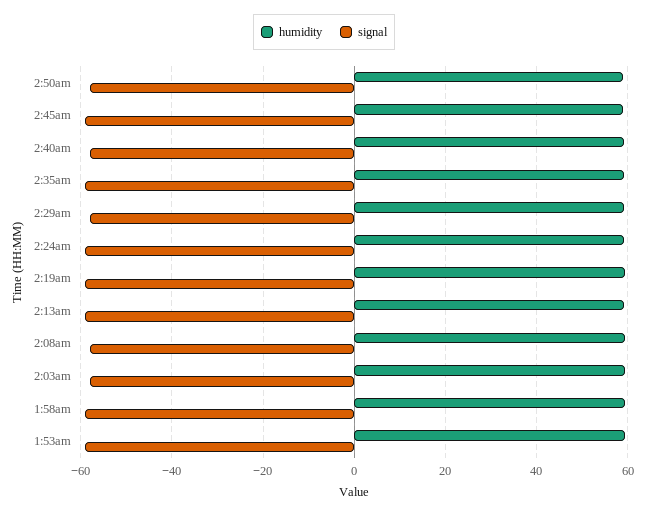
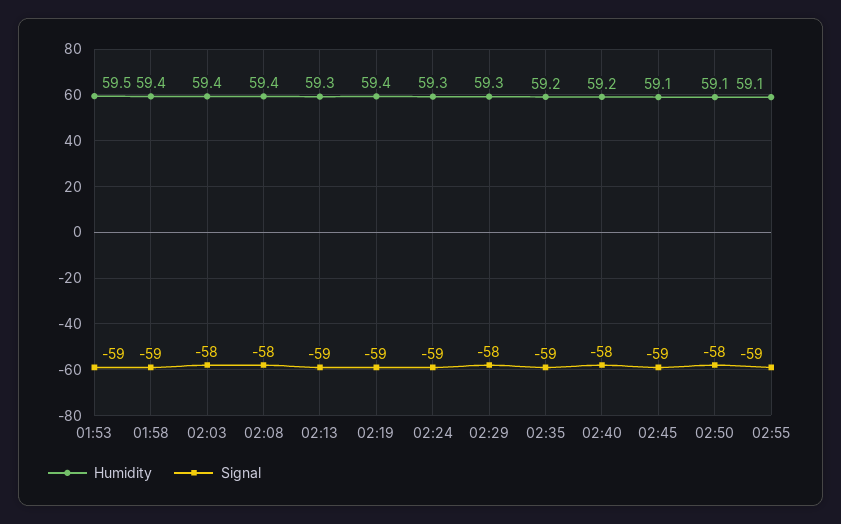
humidity, 02:55: none -> 59.1
signal, 02:55: none -> -59

